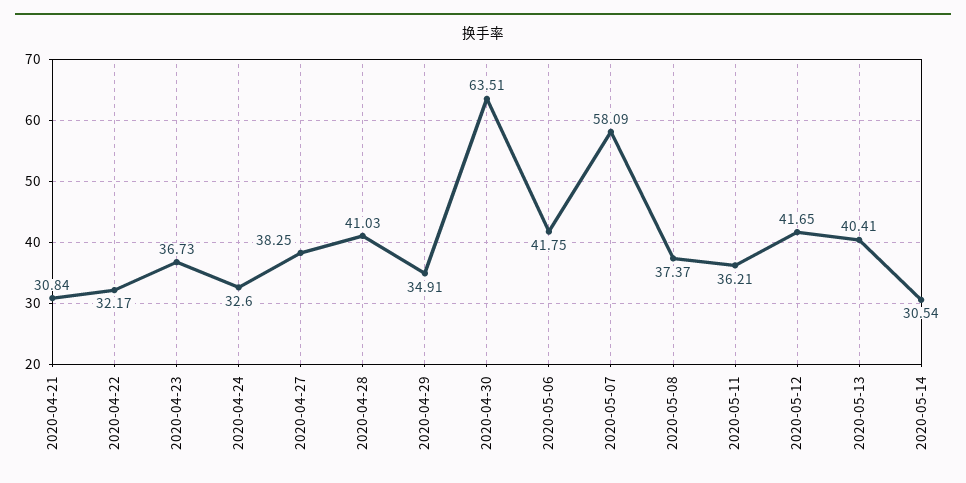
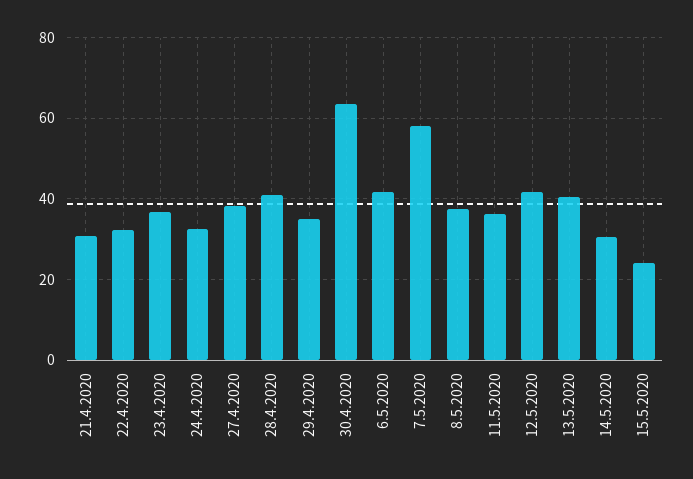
15.5.2020: none -> 24

